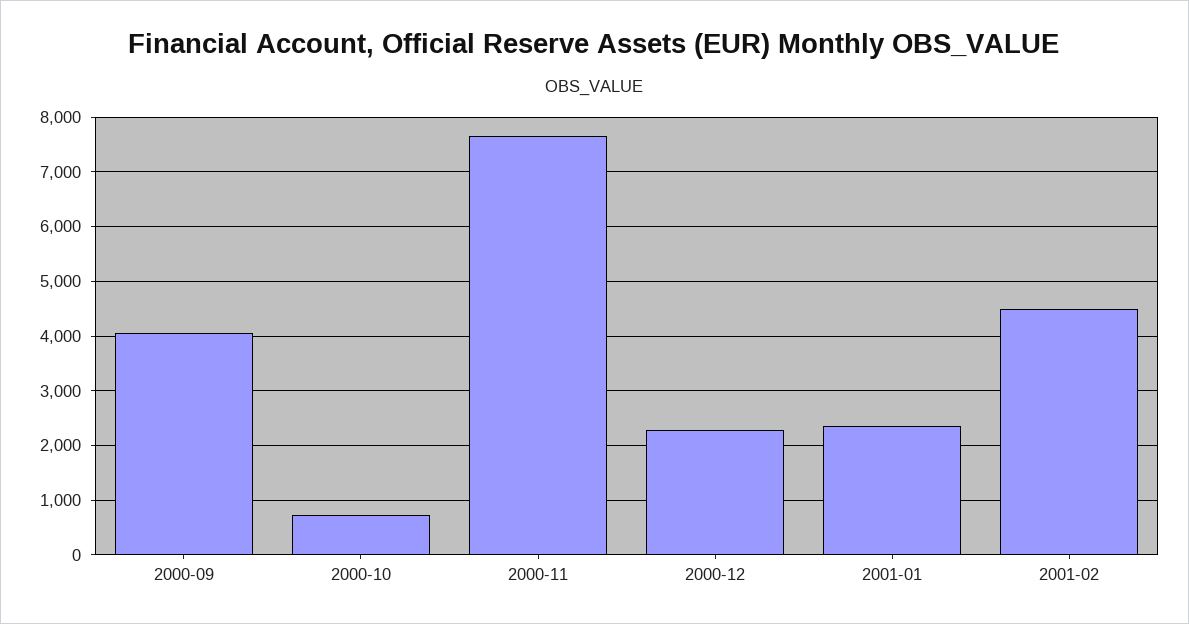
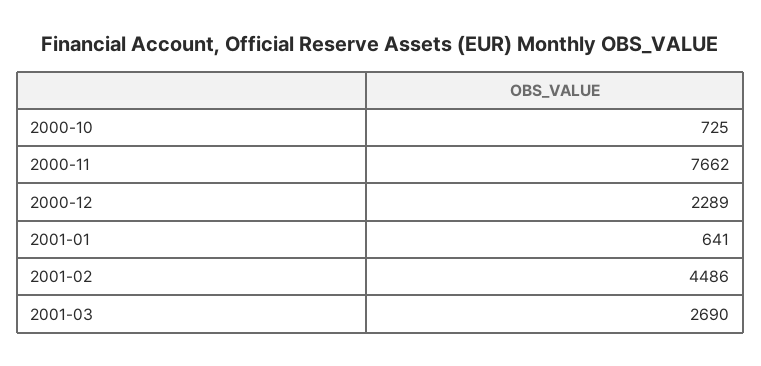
2000-09: 4000 -> none
2001-01: 2400 -> 641
2001-03: none -> 2690

